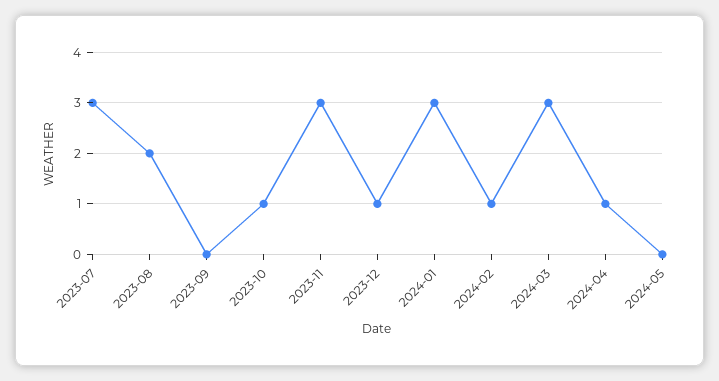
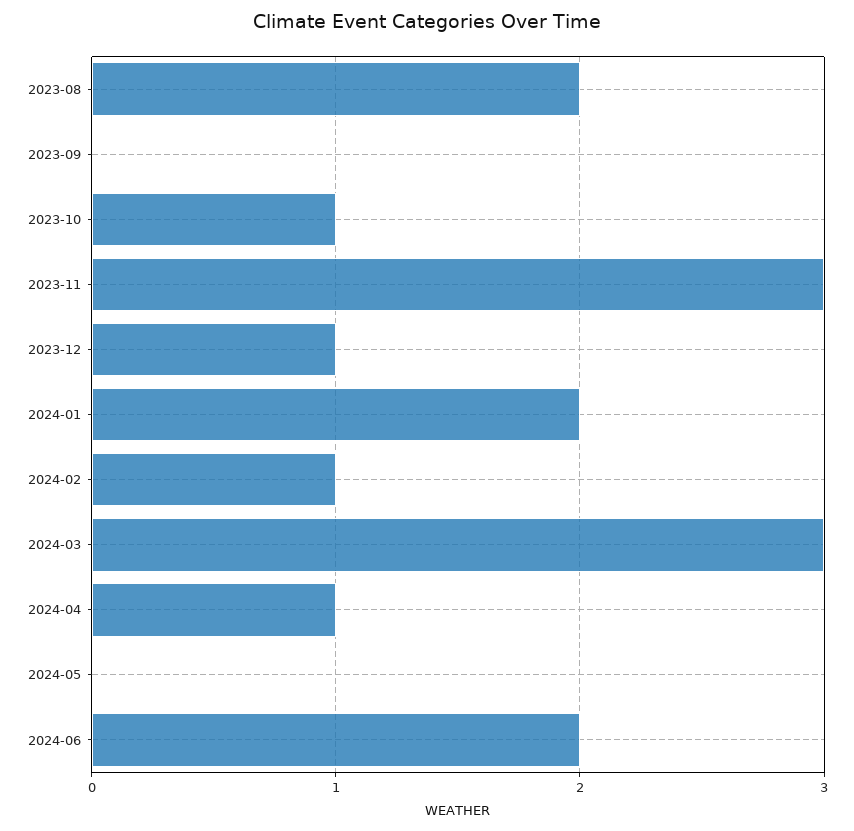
2023-07: 3 -> none
2024-01: 3 -> 2
2024-06: none -> 2

